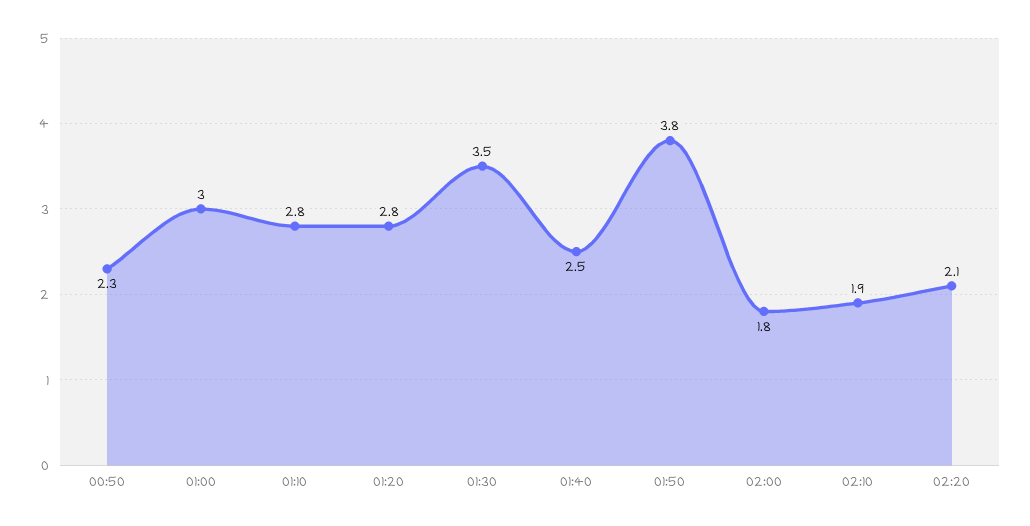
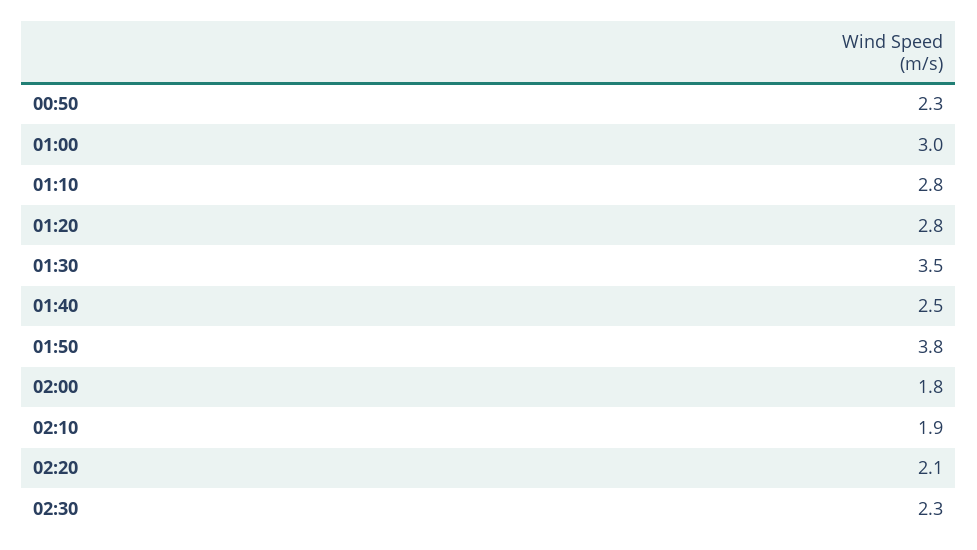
02:30: none -> 2.3

